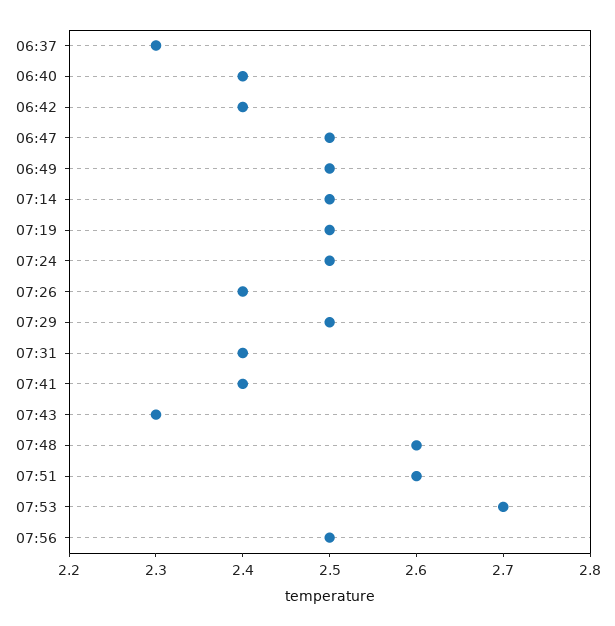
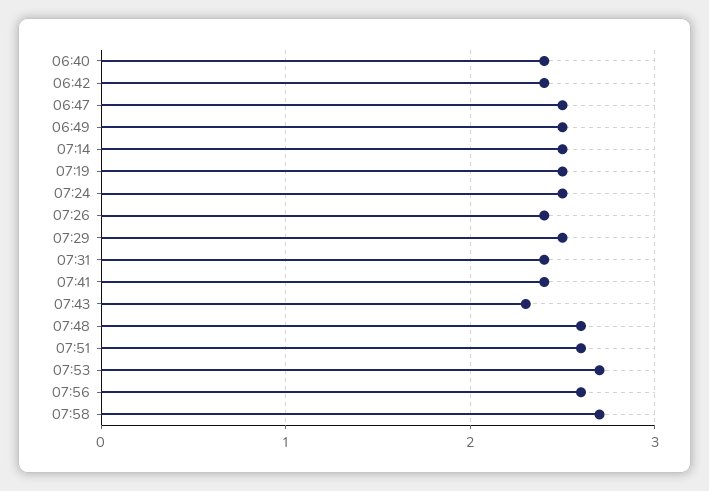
06:37: 2.3 -> none
07:56: 2.5 -> 2.6
07:58: none -> 2.7

